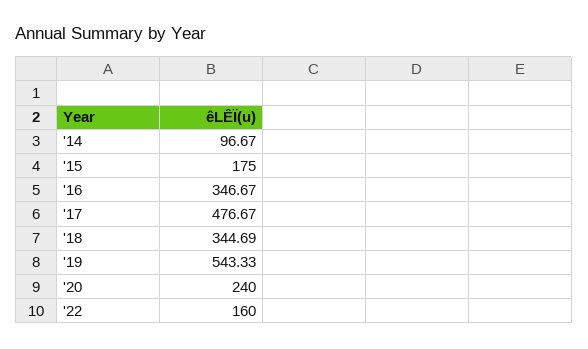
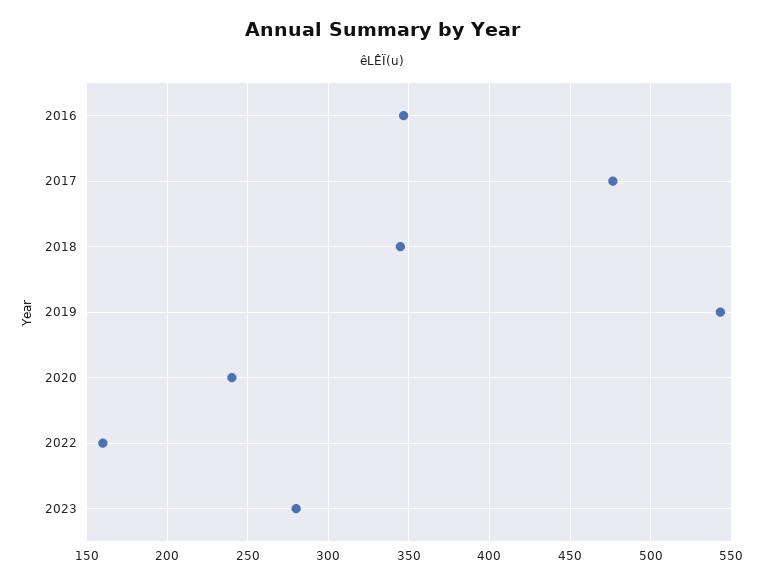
'14: 96.67 -> none
'15: 175 -> none
2023: none -> 280

